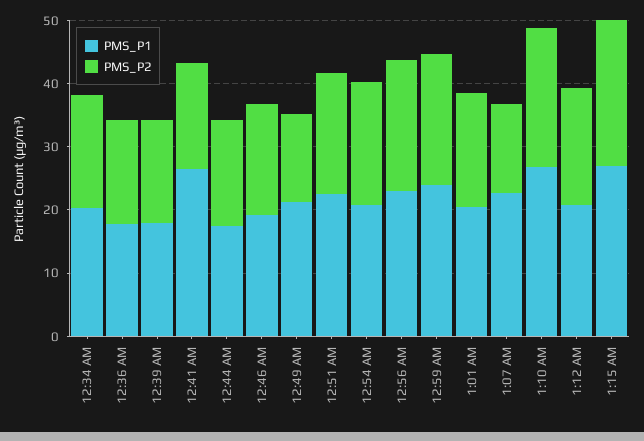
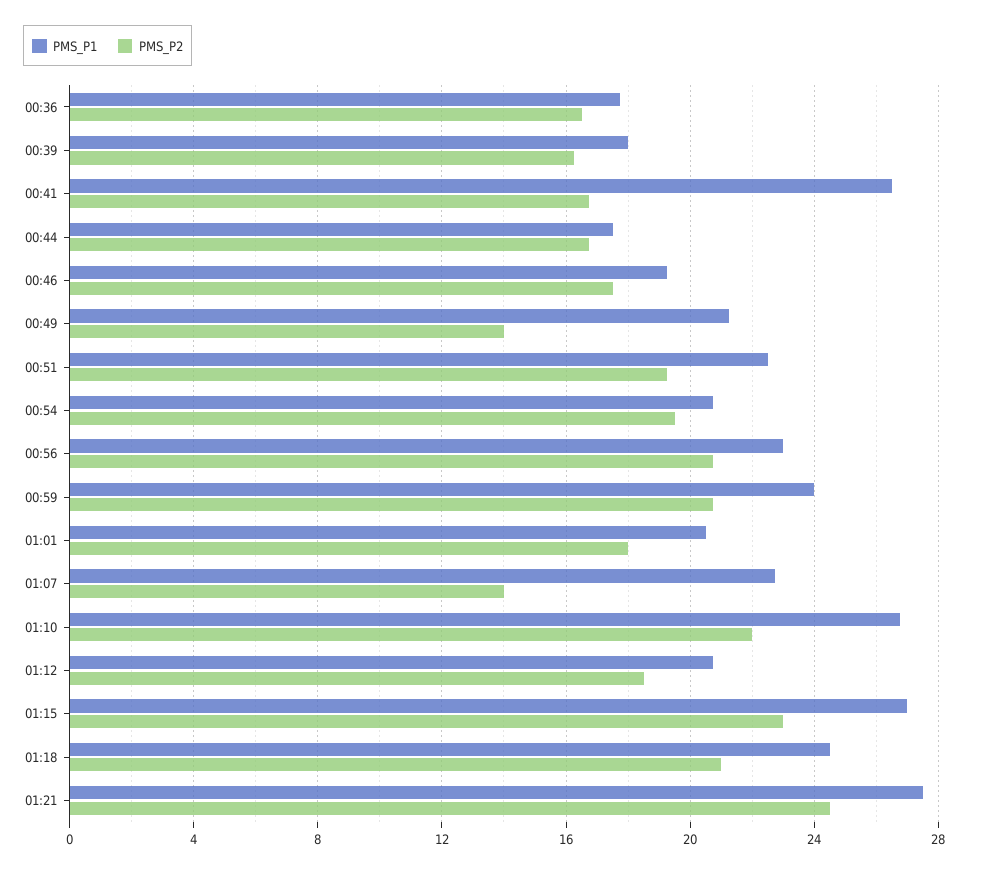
PMS_P1, 12:34 AM: 20 -> none
PMS_P2, 12:34 AM: 18 -> none
PMS_P1, 01:18: none -> 24.5
PMS_P2, 01:18: none -> 21
PMS_P1, 01:21: none -> 27.5
PMS_P2, 01:21: none -> 24.5

